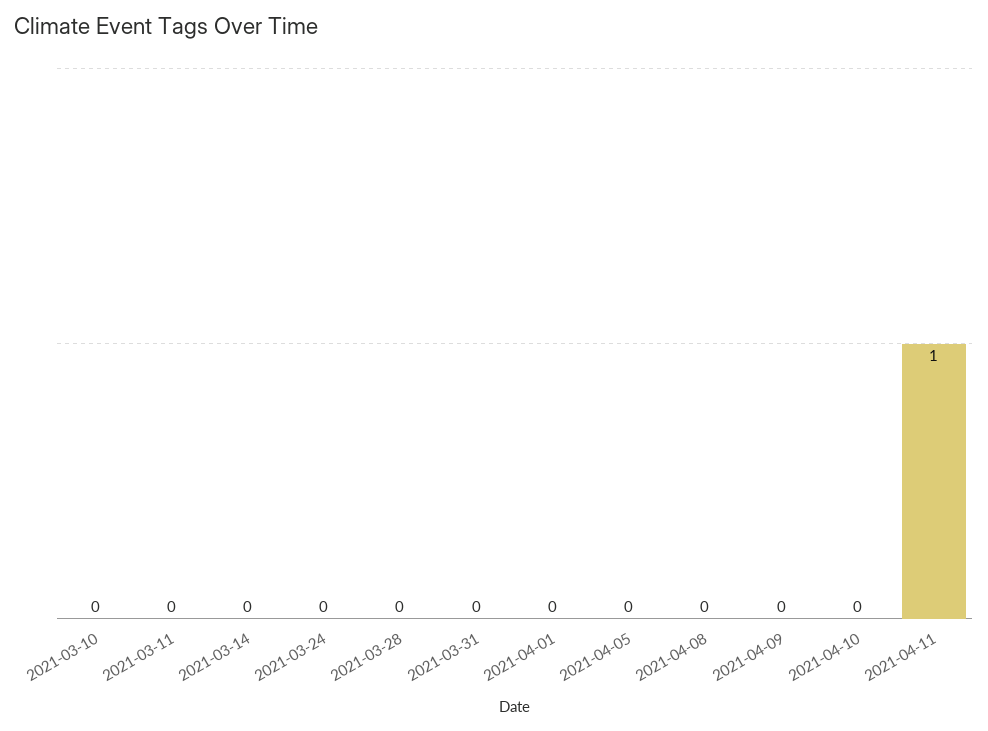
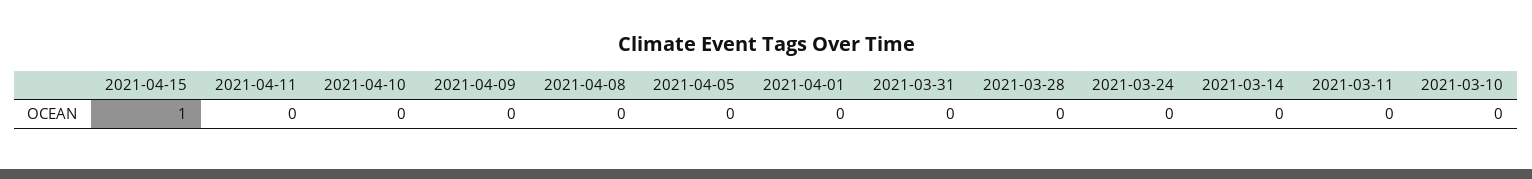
2021-04-11: 1 -> 0
2021-04-15: none -> 1

